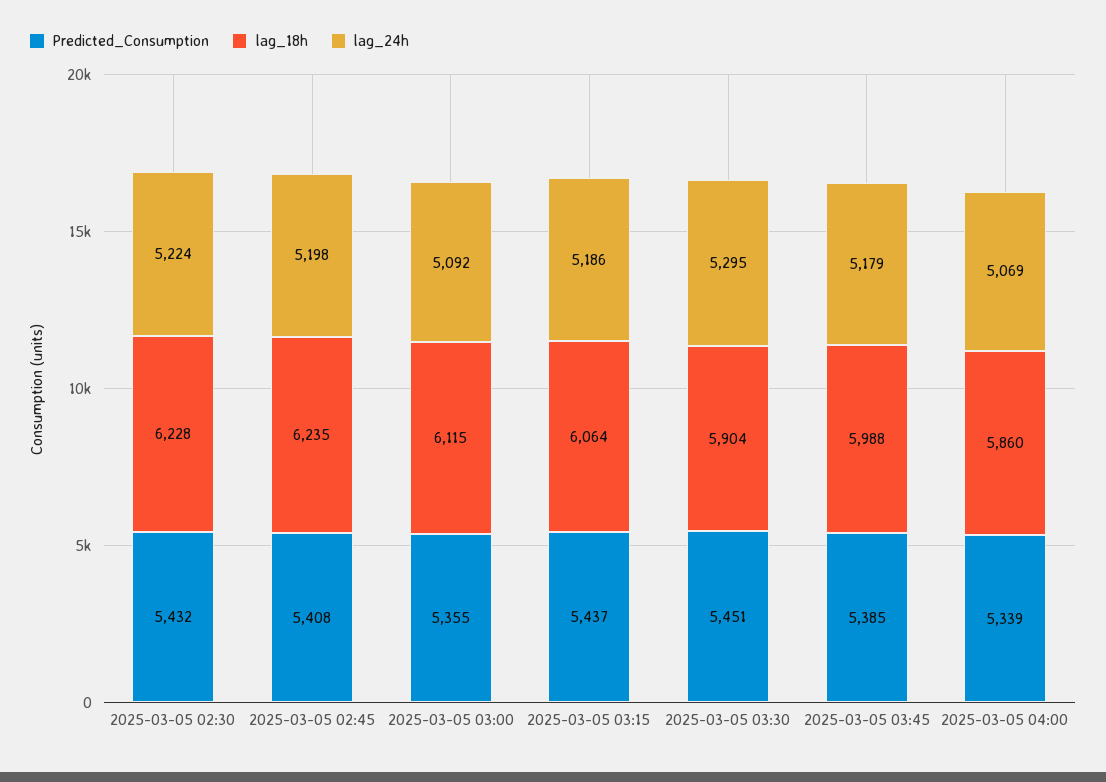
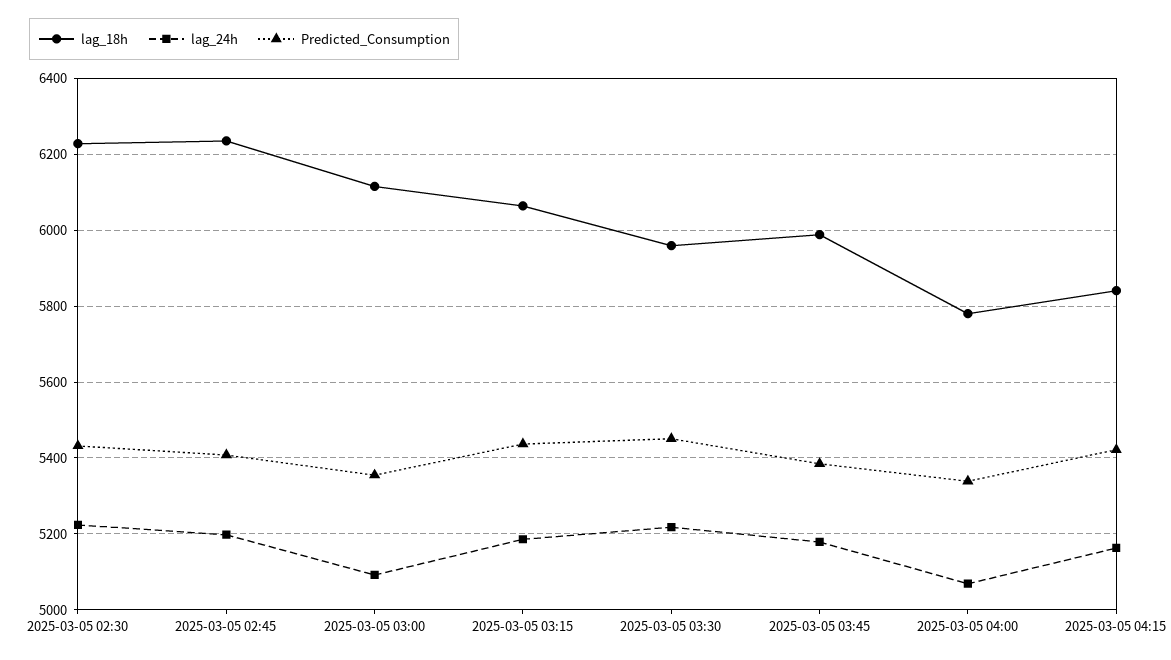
lag_18h, 2025-03-05 03:30: 5904 -> 5960
lag_24h, 2025-03-05 03:30: 5295 -> 5220
lag_18h, 2025-03-05 04:00: 5860 -> 5780
lag_18h, 2025-03-05 04:15: none -> 5840
lag_24h, 2025-03-05 04:15: none -> 5160
Predicted_Consumption, 2025-03-05 04:15: none -> 5420

